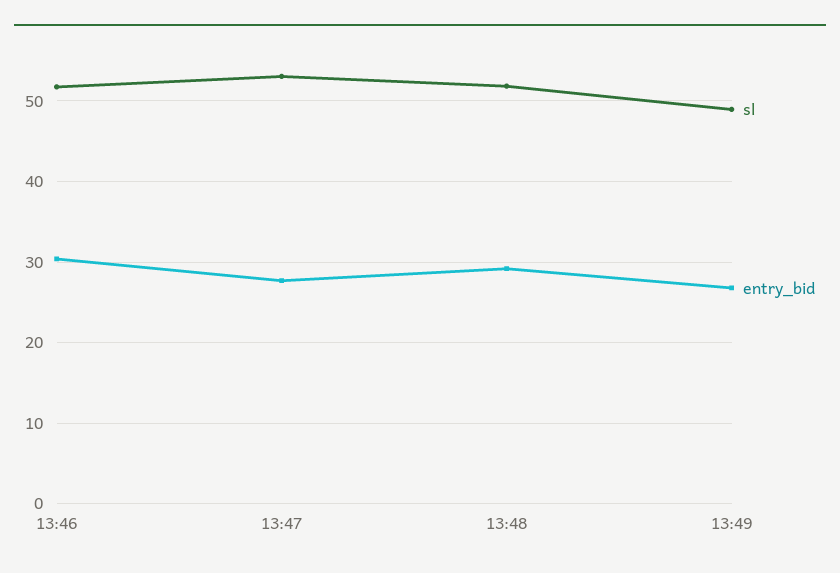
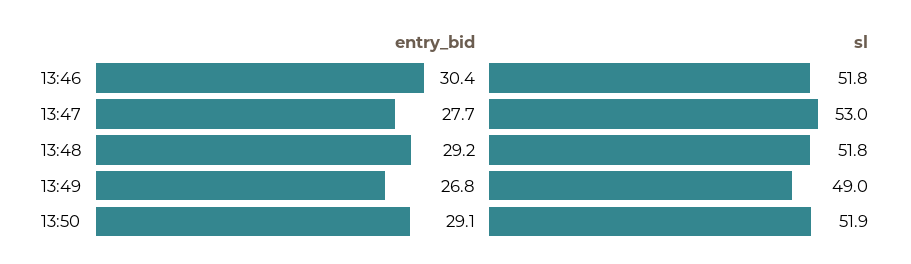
entry_bid, 13:50: none -> 29.1
sl, 13:50: none -> 51.9

